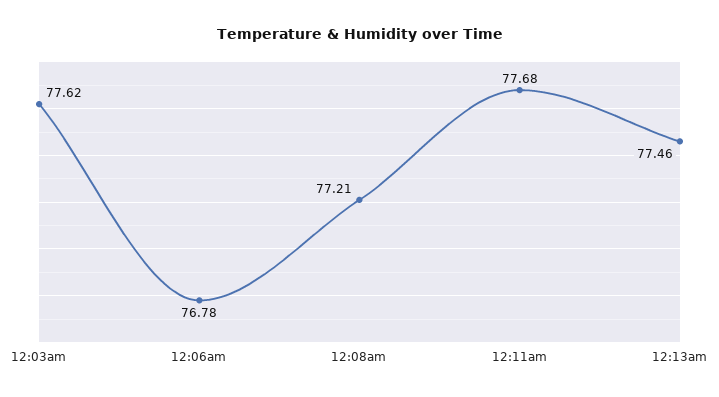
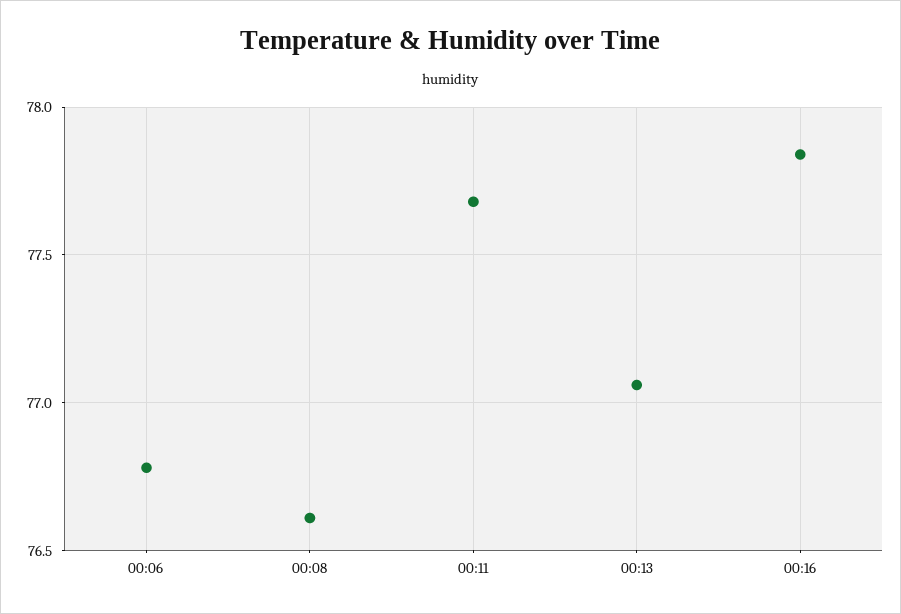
12:03am: 77.62 -> none
12:08am: 77.21 -> 76.6
12:13am: 77.46 -> 77.05
00:16: none -> 77.85

